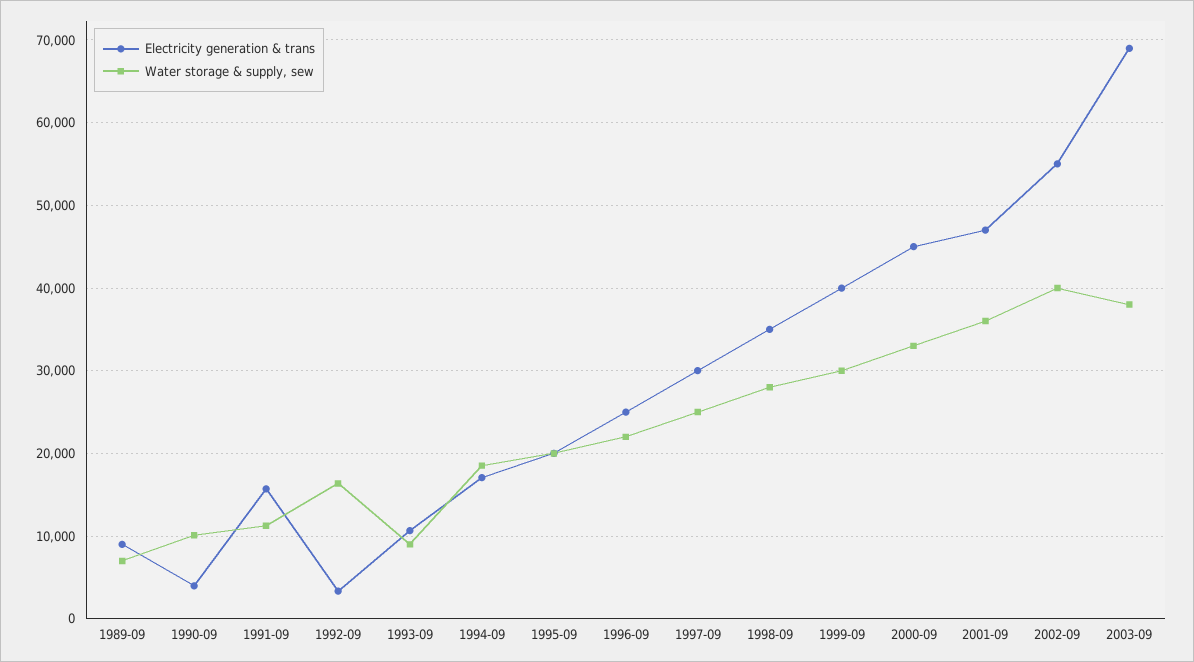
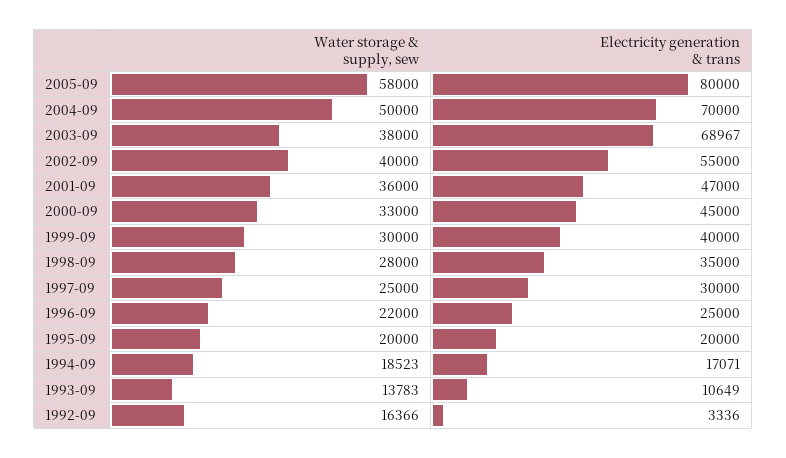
Electricity generation & trans, 1989-09: 9000 -> none
Water storage & supply, sew, 1989-09: 7000 -> none
Electricity generation & trans, 1990-09: 4000 -> none
Water storage & supply, sew, 1990-09: 10000 -> none
Electricity generation & trans, 1991-09: 16000 -> none
Water storage & supply, sew, 1991-09: 11000 -> none
Water storage & supply, sew, 1993-09: 9000 -> 13783
Water storage & supply, sew, 2005-09: none -> 58000
Electricity generation & trans, 2005-09: none -> 80000
Water storage & supply, sew, 2004-09: none -> 50000
Electricity generation & trans, 2004-09: none -> 70000

